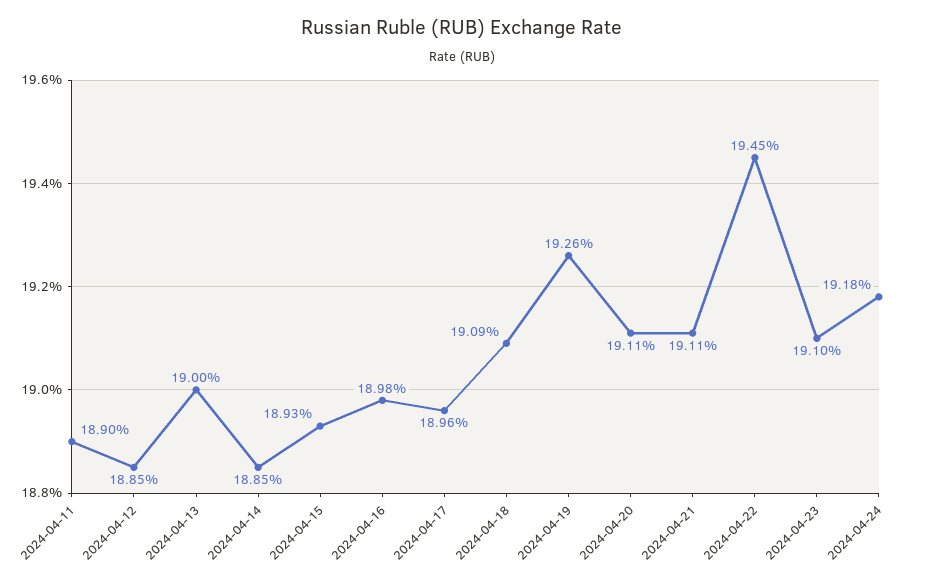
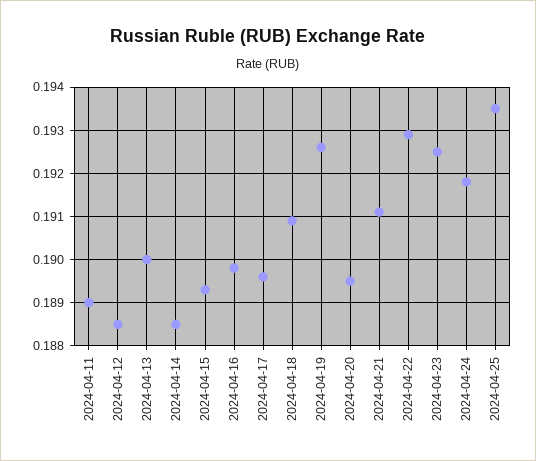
2024-04-20: 0.1911 -> 0.1895
2024-04-22: 0.1945 -> 0.193
2024-04-23: 0.191 -> 0.1925
2024-04-25: none -> 0.1935

